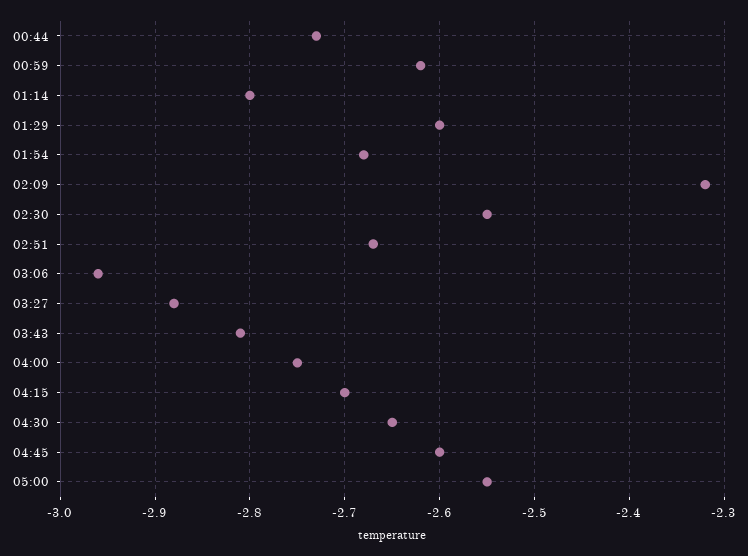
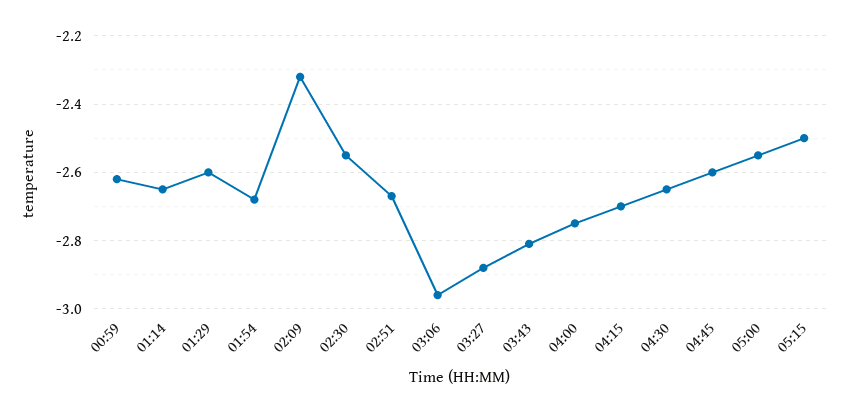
00:44: -2.73 -> none
01:14: -2.8 -> -2.65
05:15: none -> -2.5

